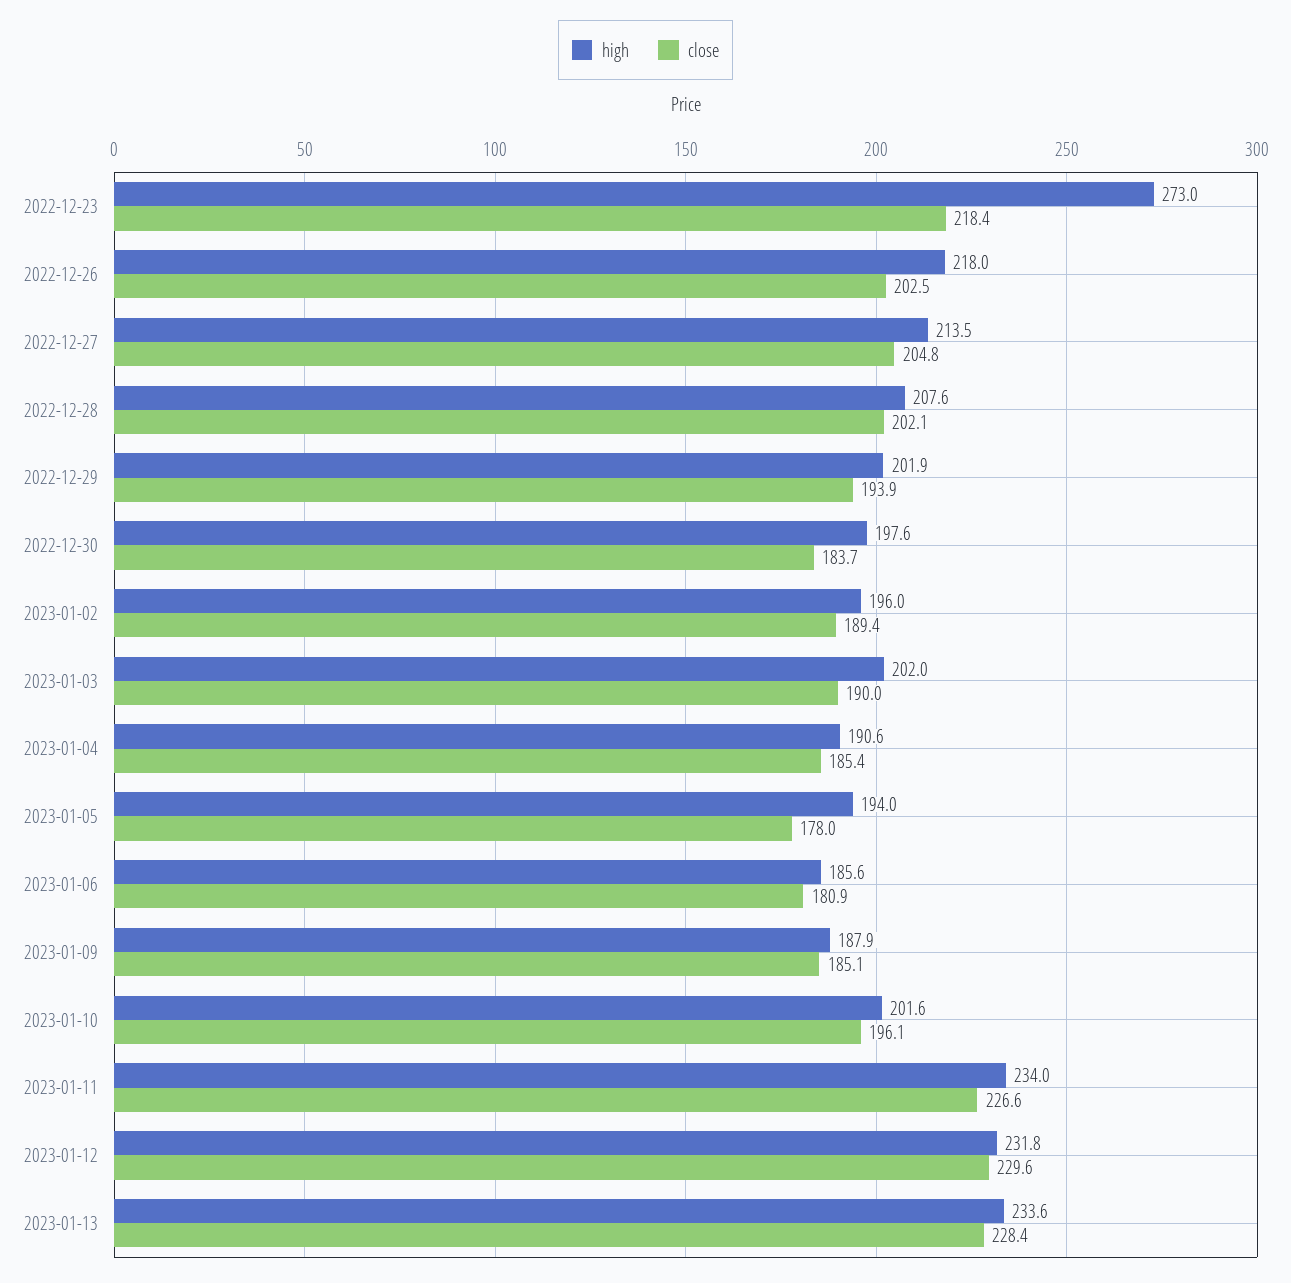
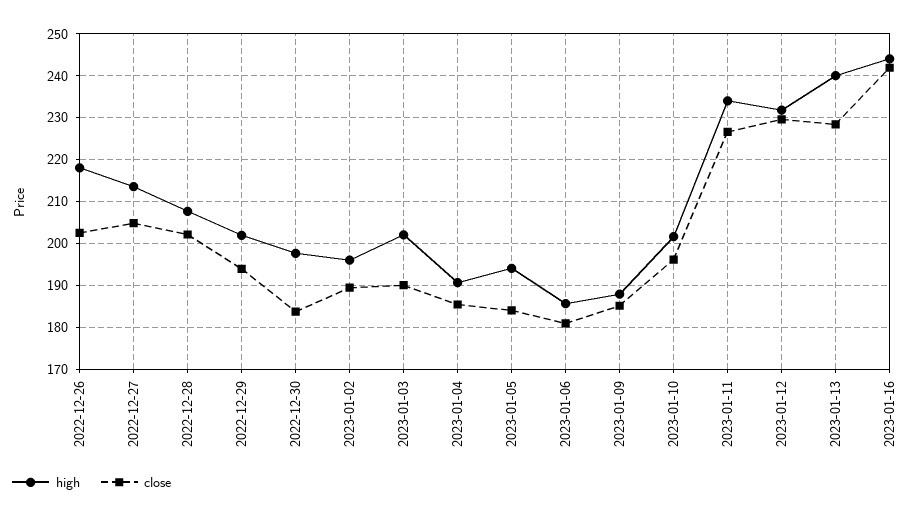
high, 2022-12-23: 273 -> none
close, 2022-12-23: 218.4 -> none
close, 2023-01-05: 178 -> 184
high, 2023-01-13: 233.6 -> 240
high, 2023-01-16: none -> 244
close, 2023-01-16: none -> 242

